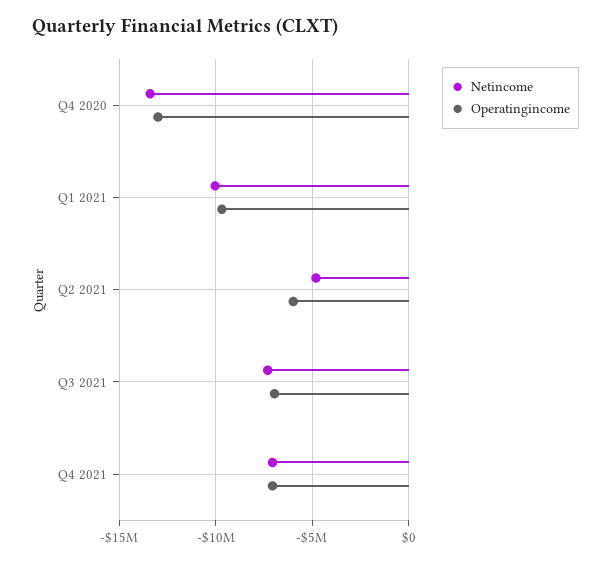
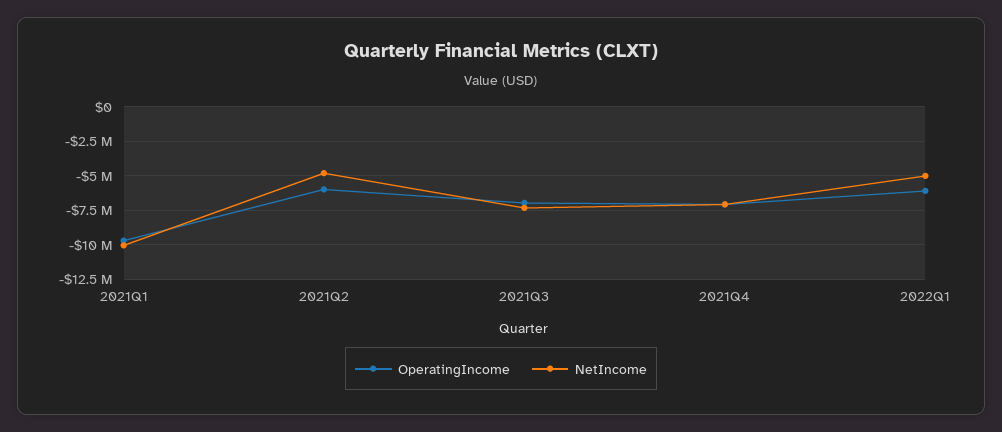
Netincome, Q4 2020: -13500000 -> none
Operatingincome, Q4 2020: -13000000 -> none
Operatingincome, 2022Q1: none -> -6000000
Netincome, 2022Q1: none -> -5000000

